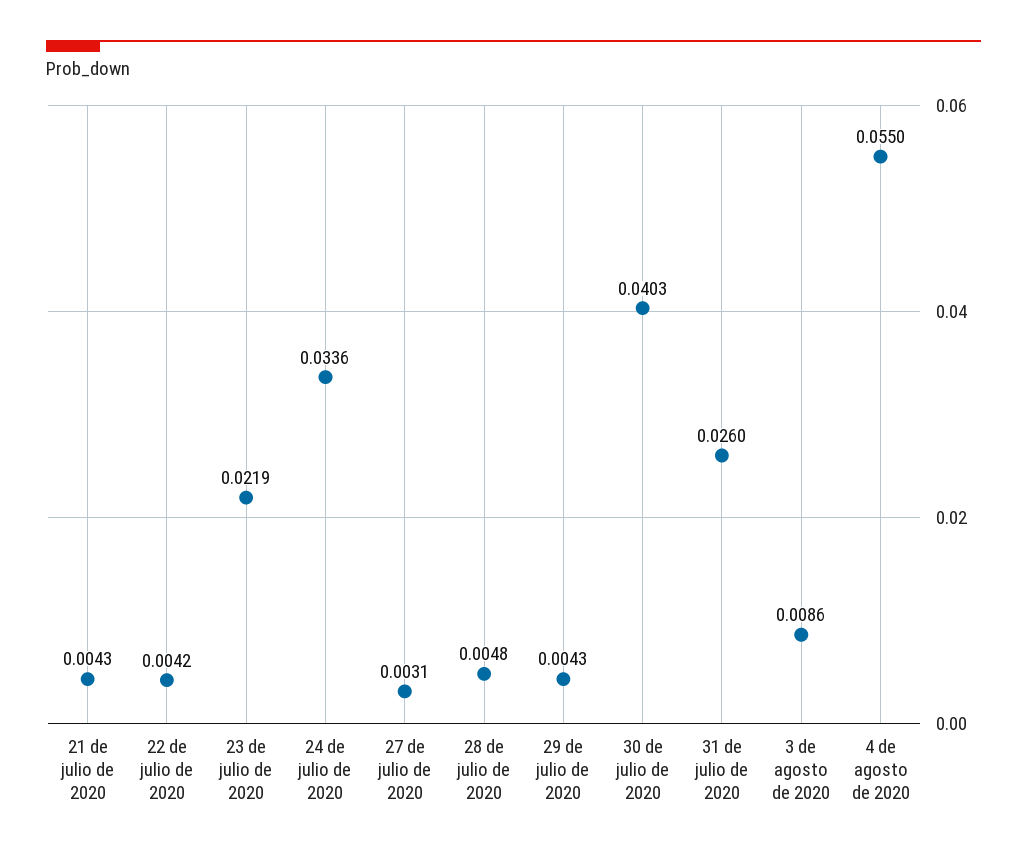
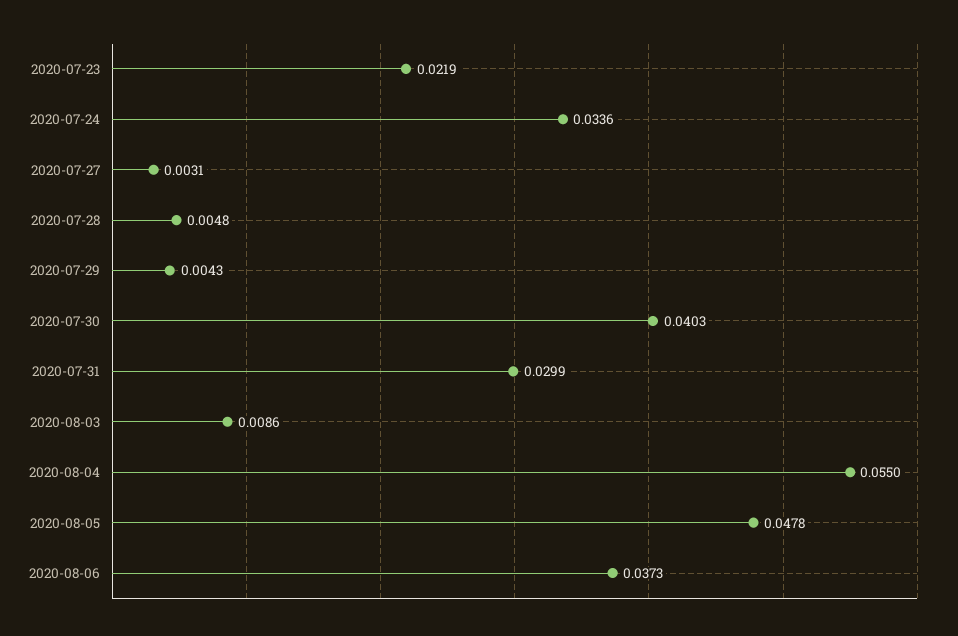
21 de julio de 2020: 0.0043 -> none
22 de julio de 2020: 0.0042 -> none
31 de julio de 2020: 0.026 -> 0.0299
2020-08-05: none -> 0.0478
2020-08-06: none -> 0.0373

